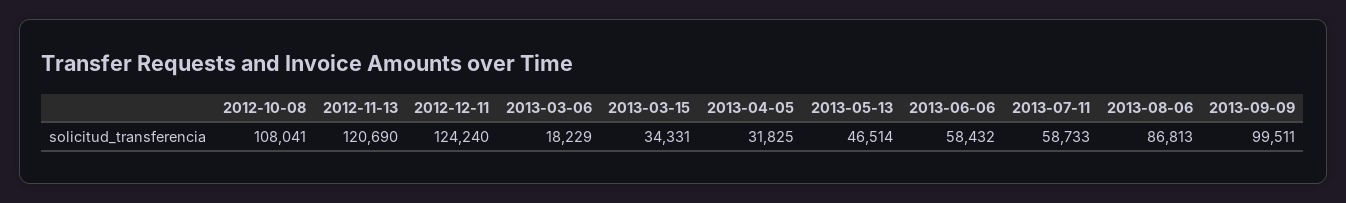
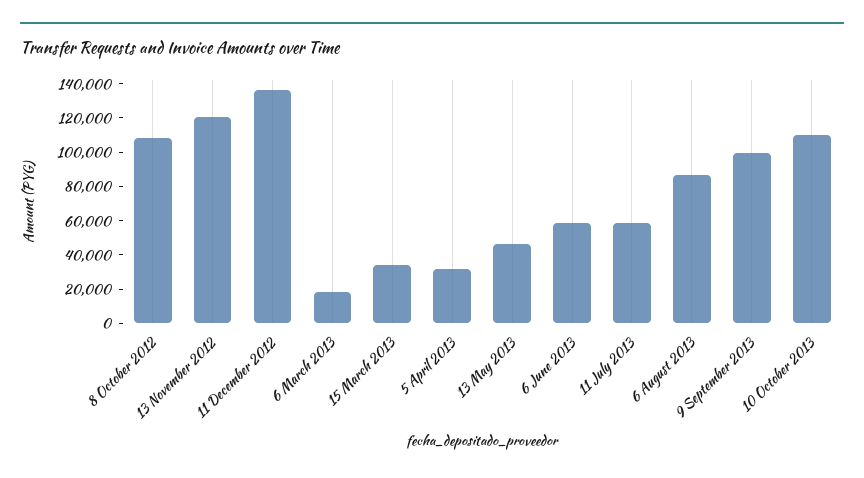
2012-12-11: 124240 -> 135000
10 October 2013: none -> 110000

